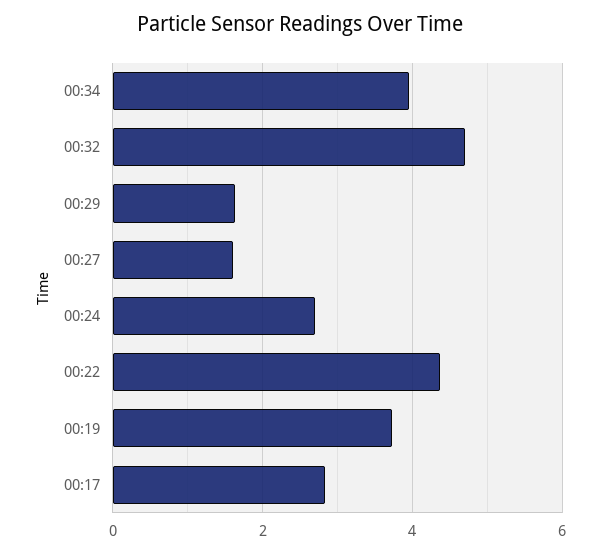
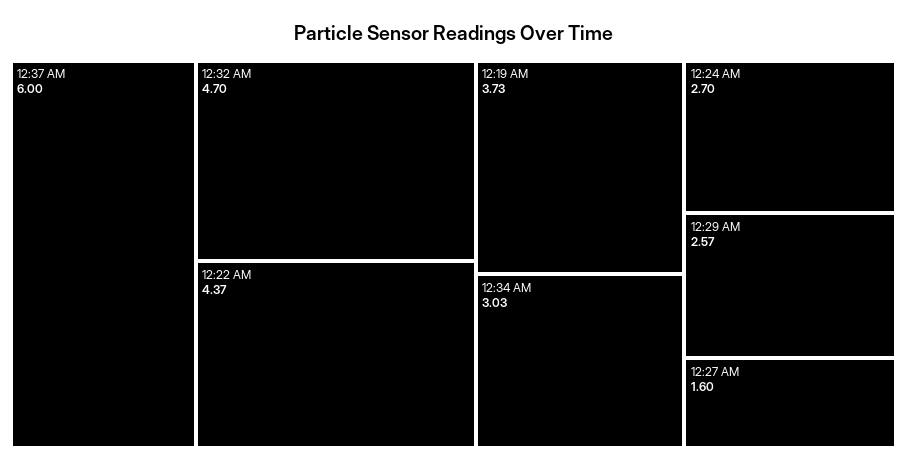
00:34: 4 -> 3.03
00:29: 1.6 -> 2.57
00:17: 2.8 -> none
12:37 AM: none -> 6

